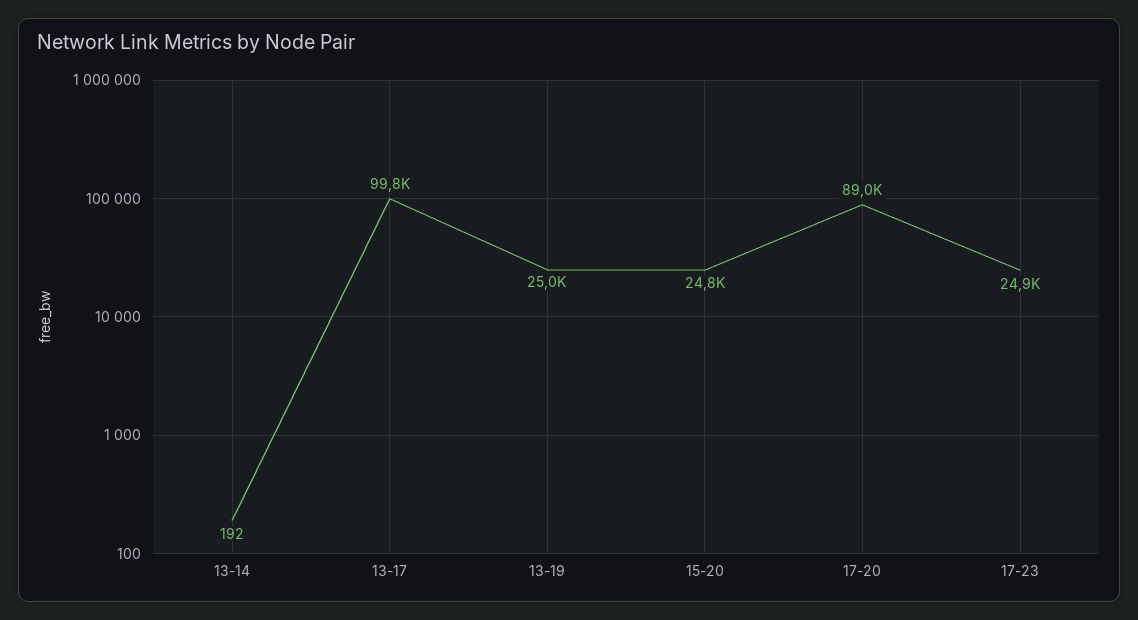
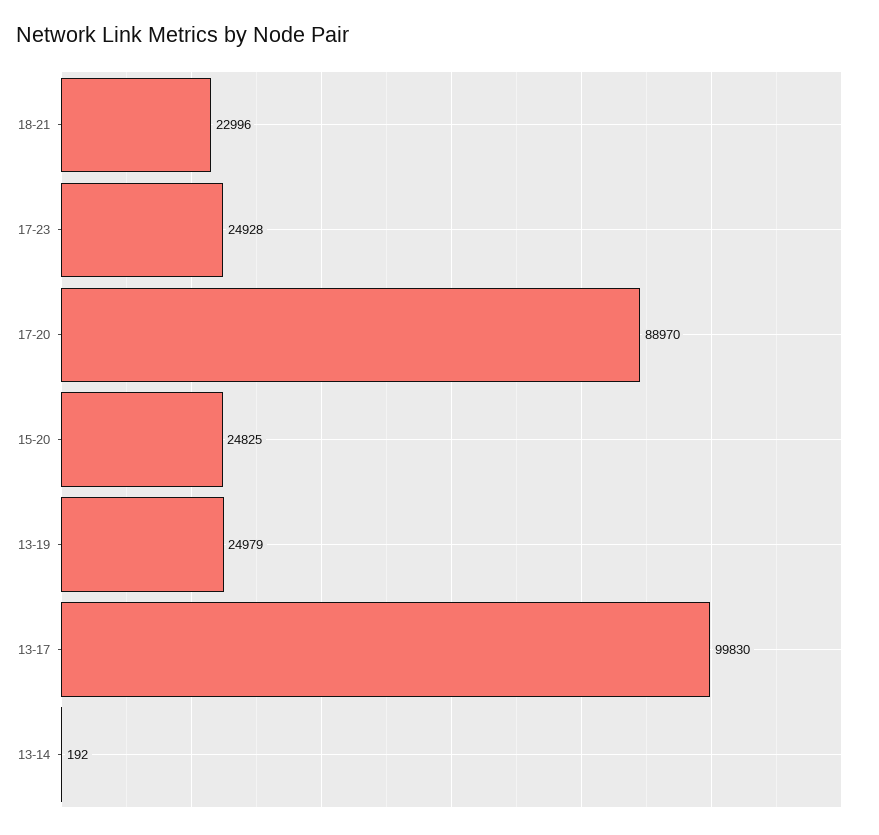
18-21: none -> 22996

